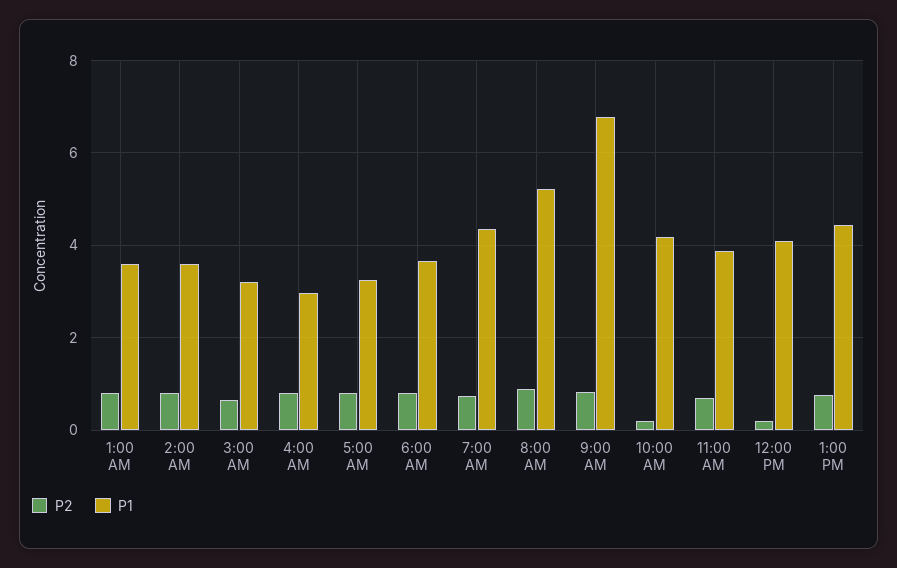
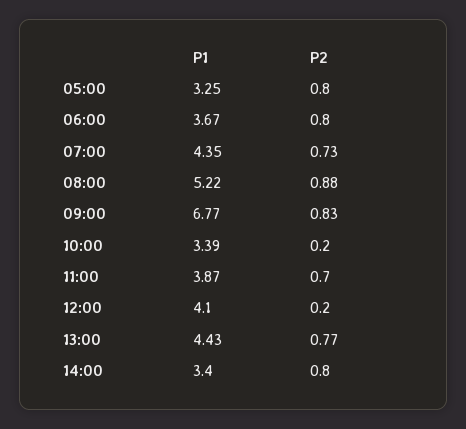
P2, 1:00 AM: 0.8 -> none
P1, 1:00 AM: 3.6 -> none
P2, 2:00 AM: 0.8 -> none
P1, 2:00 AM: 3.6 -> none
P2, 3:00 AM: 0.6 -> none
P1, 3:00 AM: 3.2 -> none
P2, 4:00 AM: 0.8 -> none
P1, 4:00 AM: 3 -> none
P1, 10:00 AM: 4.2 -> 3.39
P1, 14:00: none -> 3.4
P2, 14:00: none -> 0.8

